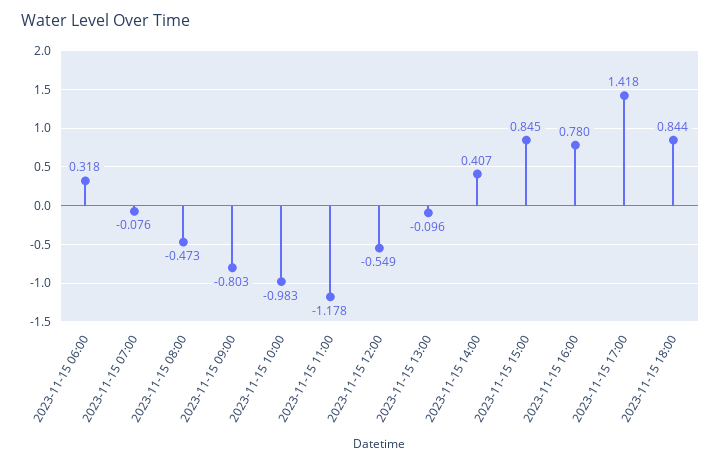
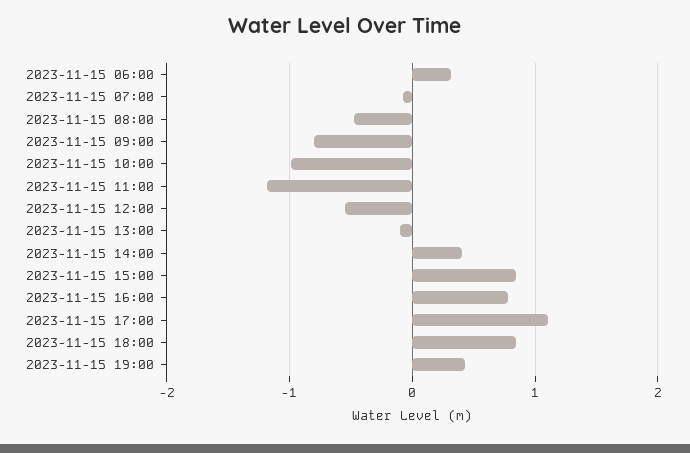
2023-11-15 17:00: 1.418 -> 1.1
2023-11-15 19:00: none -> 0.4

